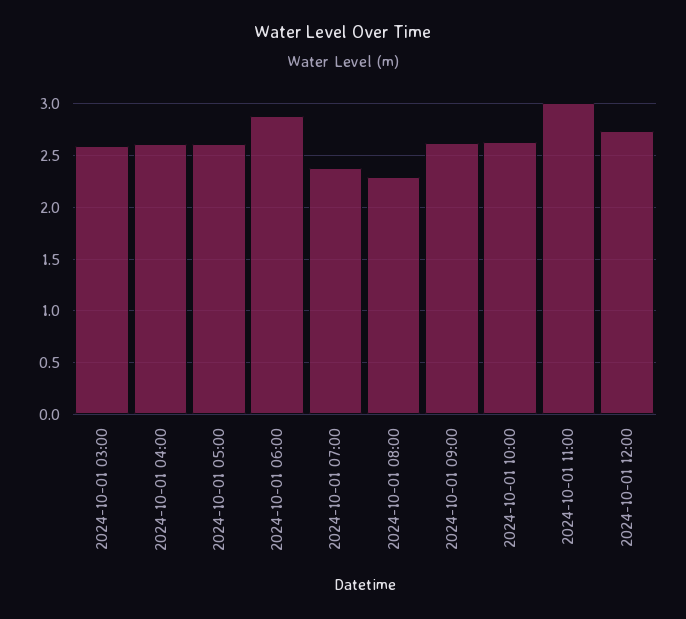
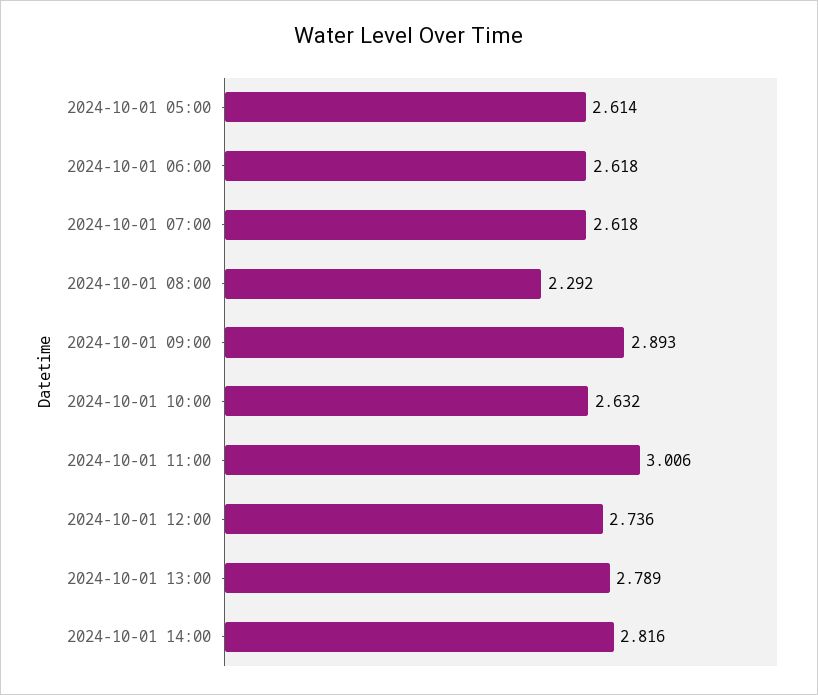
2024-10-01 03:00: 2.6 -> none
2024-10-01 04:00: 2.6 -> none
2024-10-01 06:00: 2.9 -> 2.618
2024-10-01 07:00: 2.4 -> 2.618
2024-10-01 09:00: 2.6 -> 2.893
2024-10-01 13:00: none -> 2.789
2024-10-01 14:00: none -> 2.816

